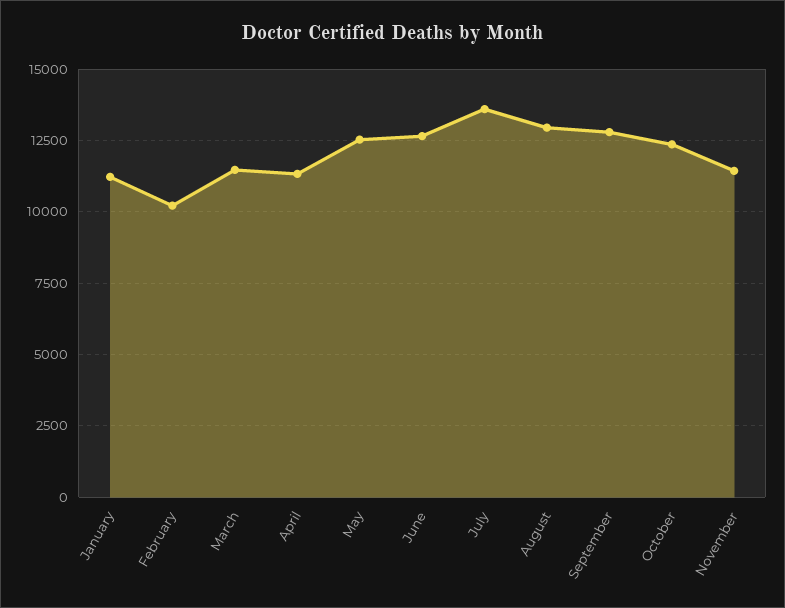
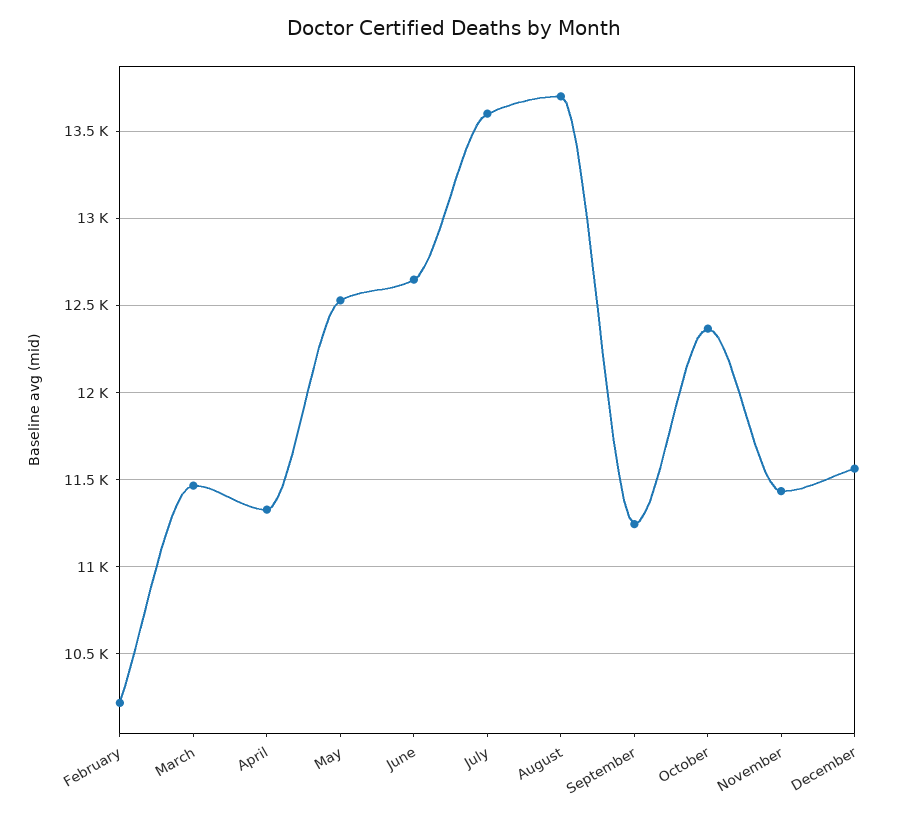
January: 11250 -> none
August: 13000 -> 13700
September: 12750 -> 11250
December: none -> 11550

